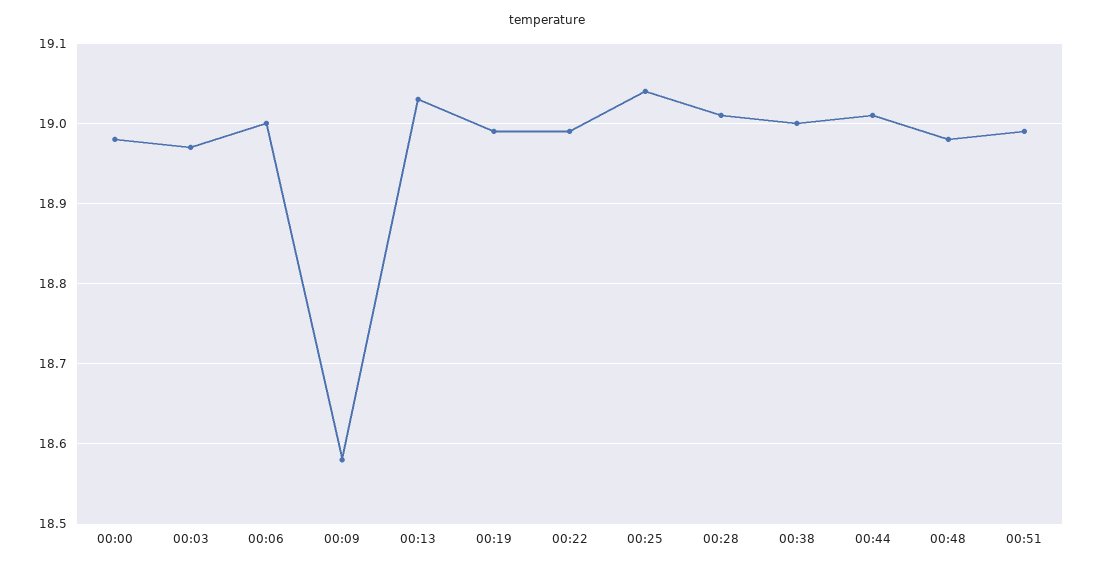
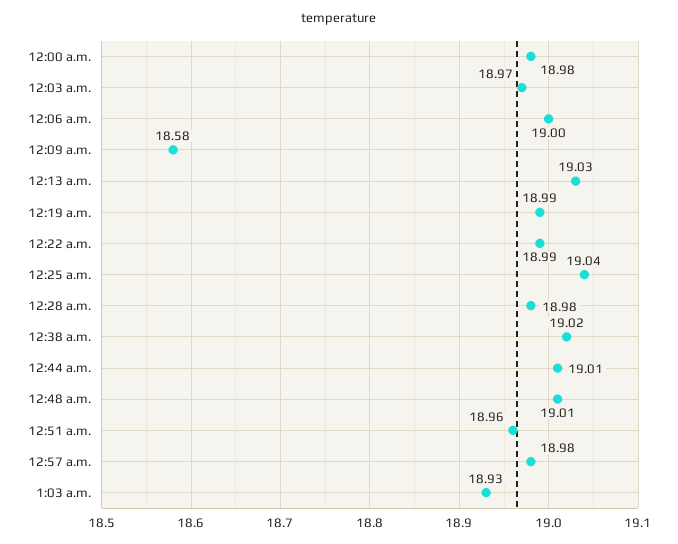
00:28: 19.01 -> 18.98
00:38: 19 -> 19.02
00:48: 18.98 -> 19.01
00:51: 18.99 -> 18.96
12:57 a.m.: none -> 18.98
1:03 a.m.: none -> 18.93

